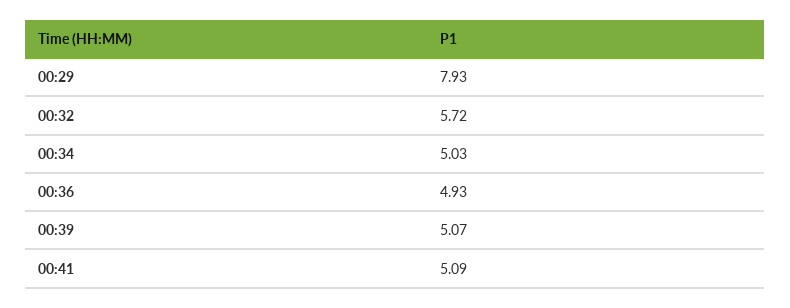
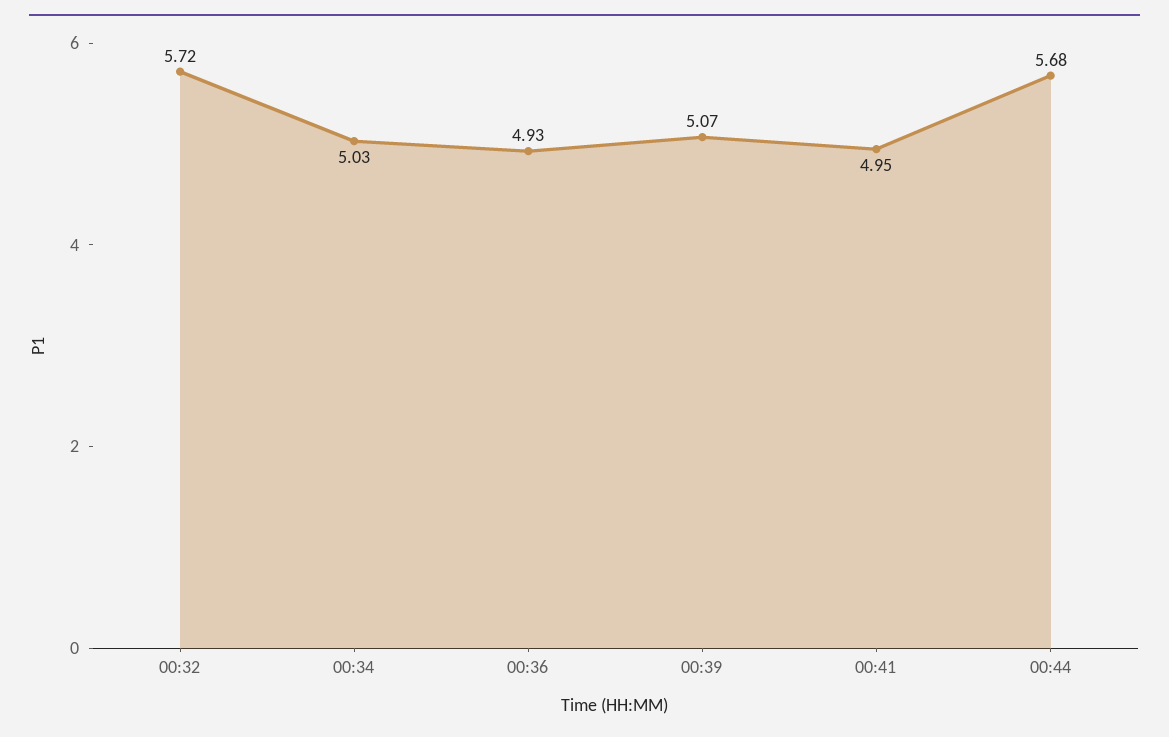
00:29: 7.93 -> none
00:41: 5.09 -> 4.95
00:44: none -> 5.68

